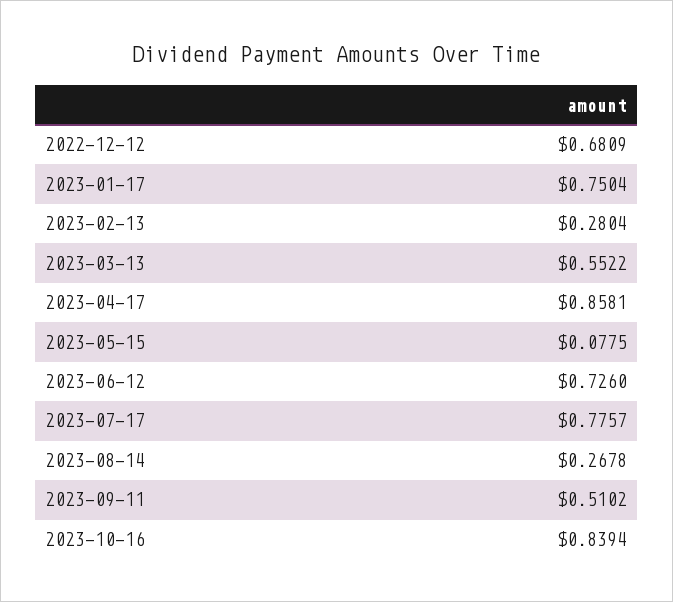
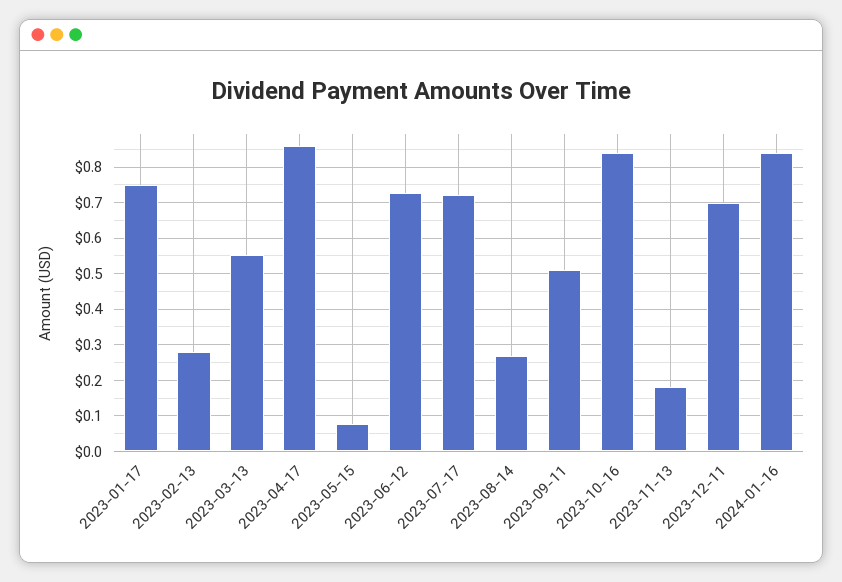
2022-12-12: 0.6809 -> none
2023-07-17: 0.7757 -> 0.72
2023-11-13: none -> 0.18
2023-12-11: none -> 0.7
2024-01-16: none -> 0.84

